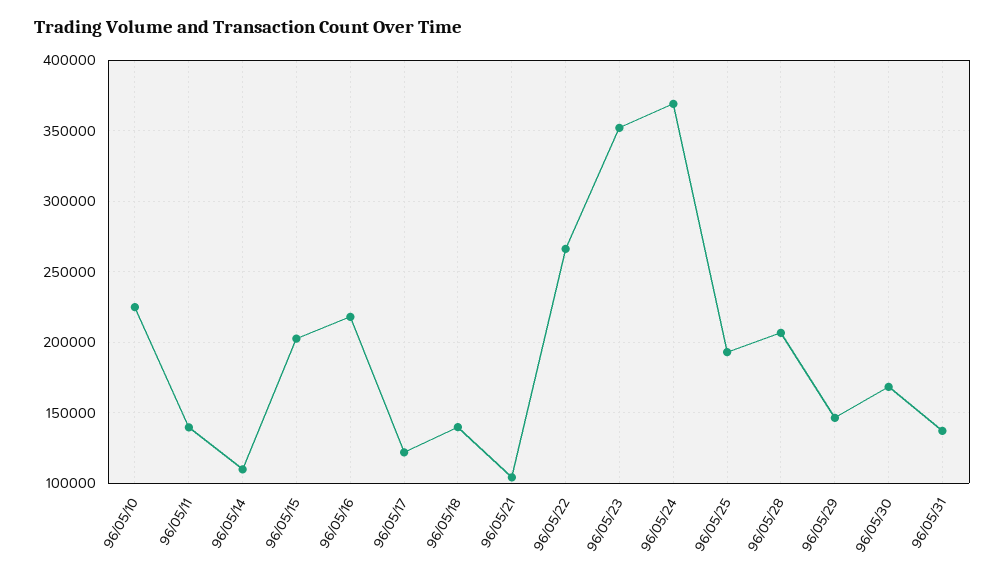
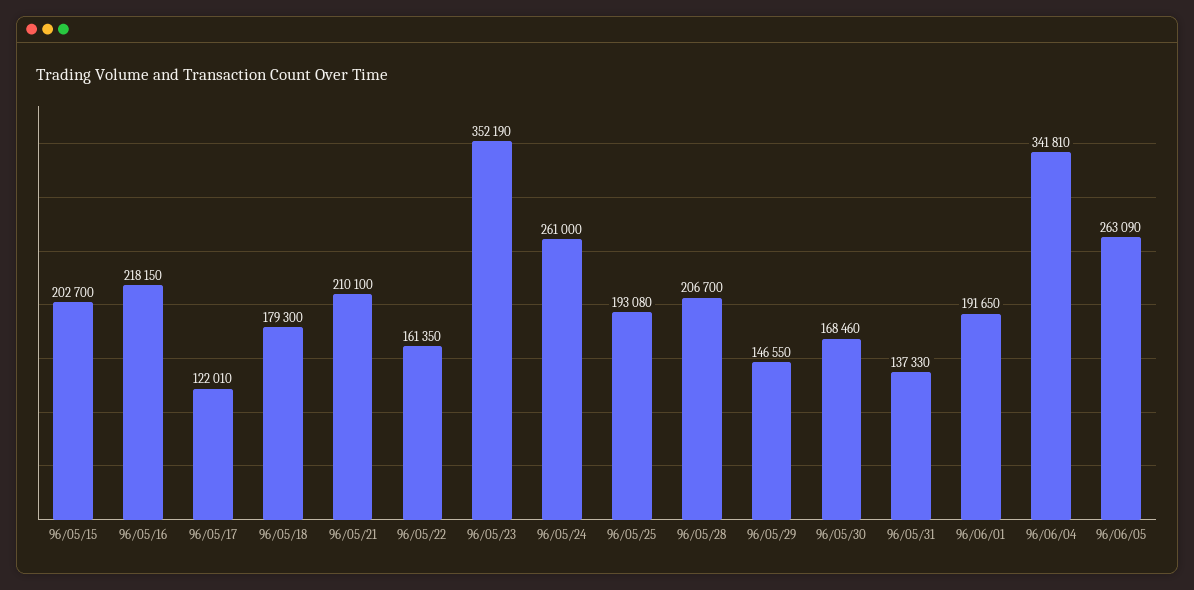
96/05/10: 225000 -> none
96/05/11: 140000 -> none
96/05/14: 110000 -> none
96/05/18: 140000 -> 179300
96/05/21: 105000 -> 210100
96/05/22: 265000 -> 161350
96/05/24: 370000 -> 261000
96/06/01: none -> 191650
96/06/04: none -> 341810
96/06/05: none -> 263090

